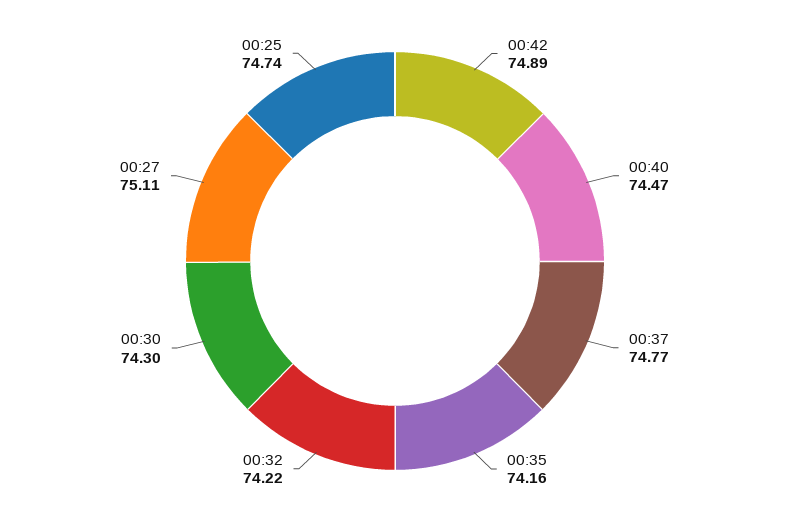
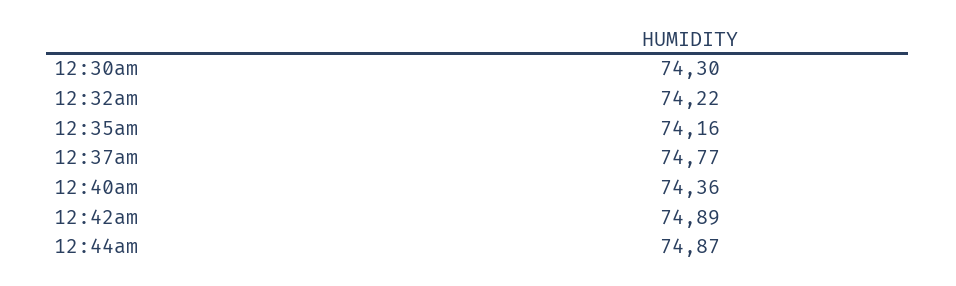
00:40: 74.47 -> 74.36
00:27: 75.11 -> none
00:25: 74.74 -> none
12:44am: none -> 74.87

